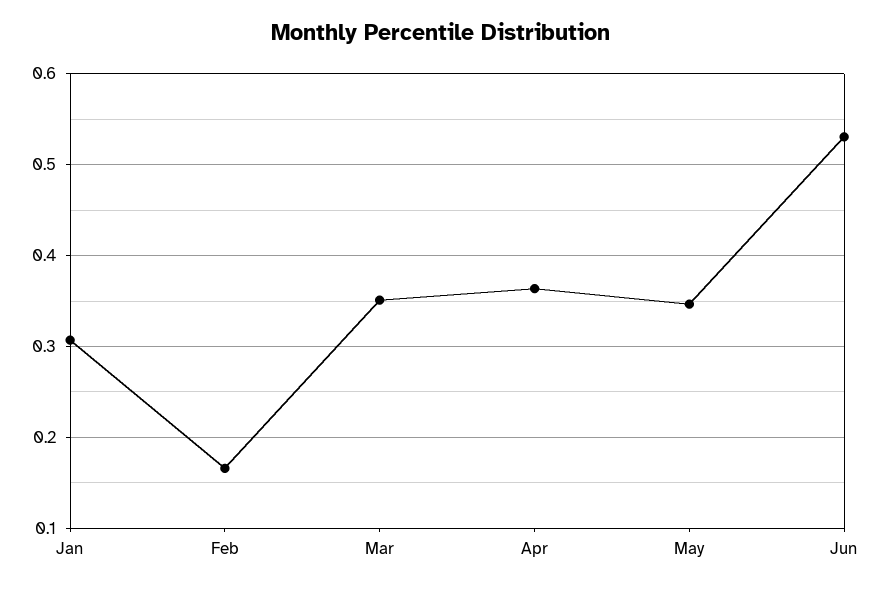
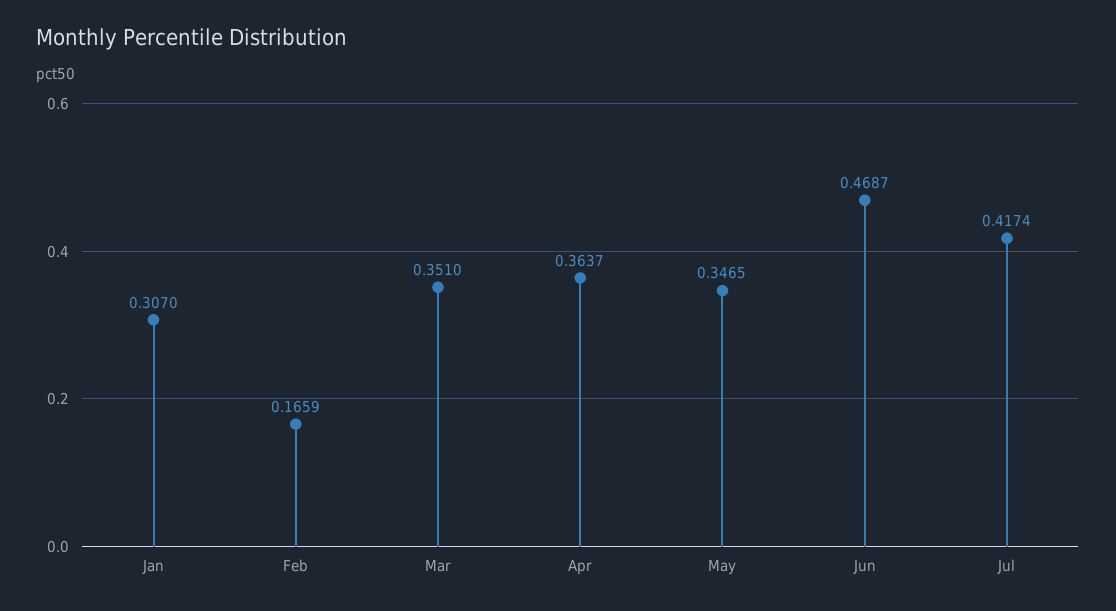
Jun: 0.53 -> 0.4687
Jul: none -> 0.4174

